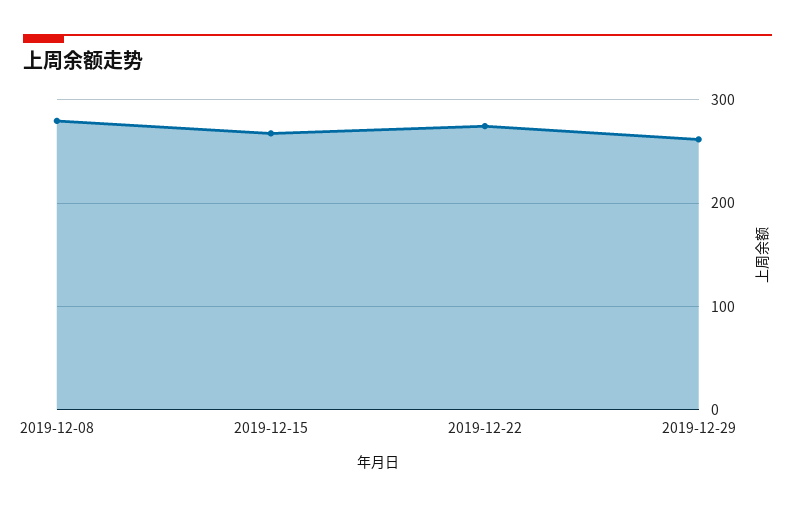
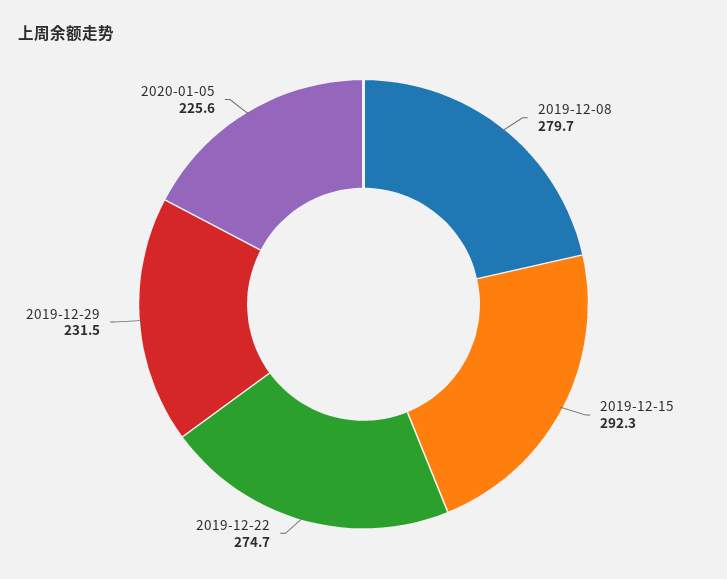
2019-12-15: 270 -> 292.3
2019-12-29: 260 -> 231.5
2020-01-05: none -> 225.6

